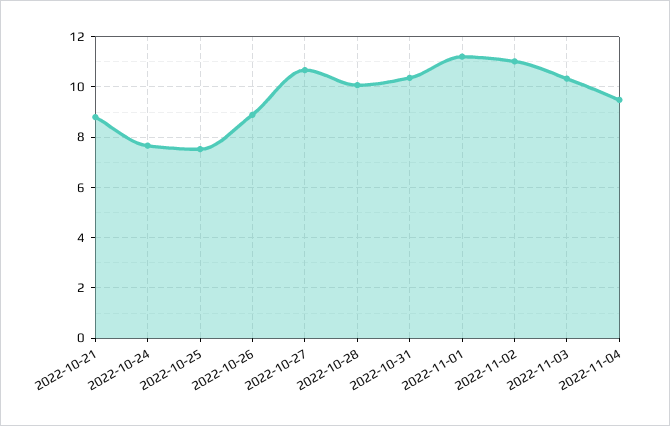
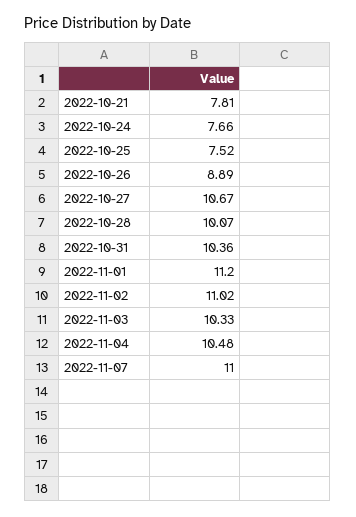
2022-10-21: 8.75 -> 7.81
2022-11-04: 9.5 -> 10.48
2022-11-07: none -> 11

